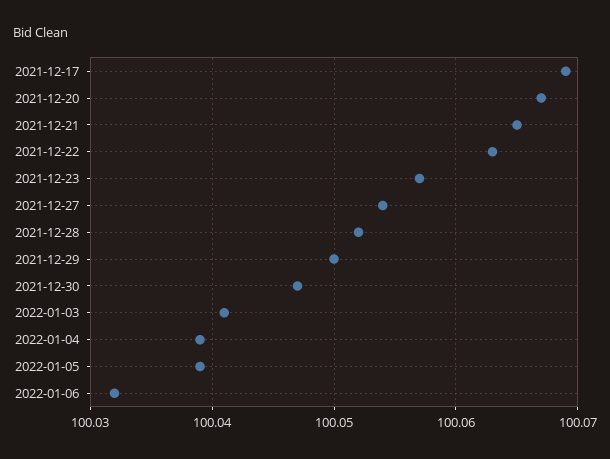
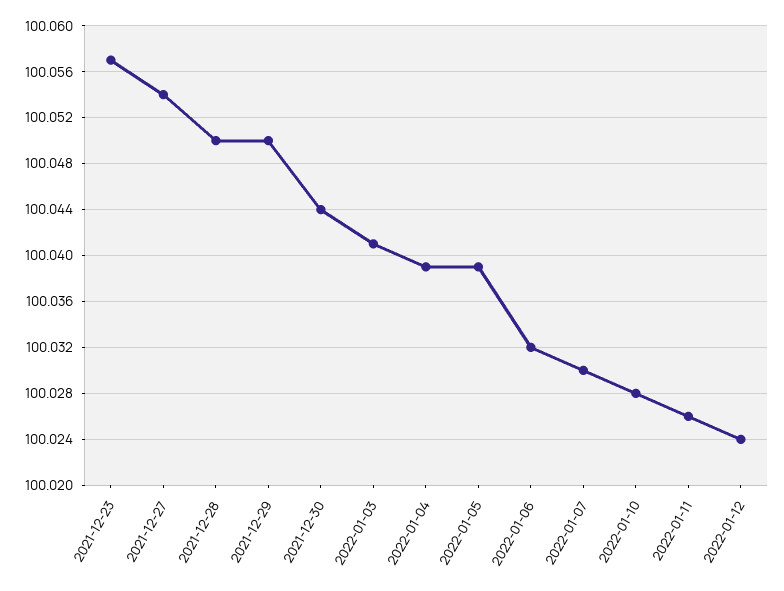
2021-12-17: 100.069 -> none
2021-12-20: 100.067 -> none
2021-12-21: 100.065 -> none
2021-12-22: 100.063 -> none
2021-12-28: 100.052 -> 100.05
2021-12-30: 100.047 -> 100.044
2022-01-07: none -> 100.03
2022-01-10: none -> 100.028
2022-01-11: none -> 100.026
2022-01-12: none -> 100.024

